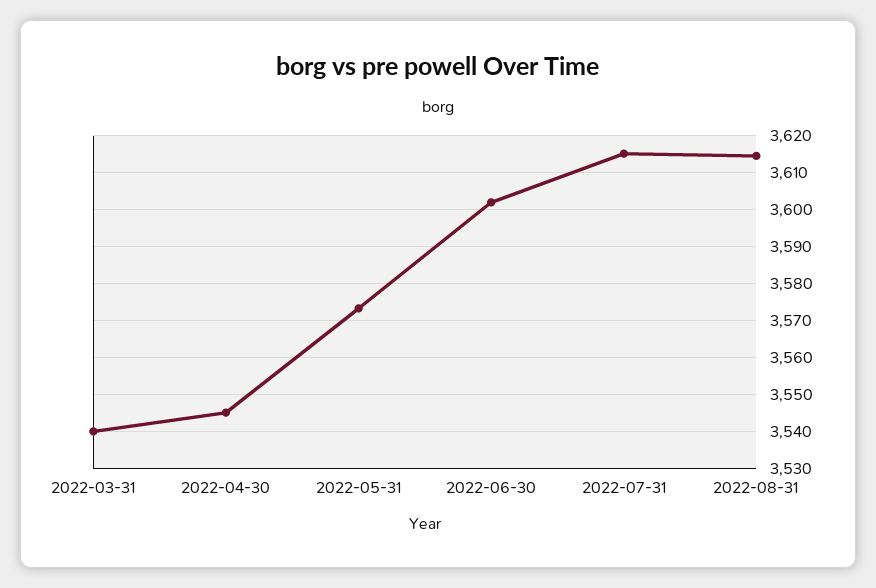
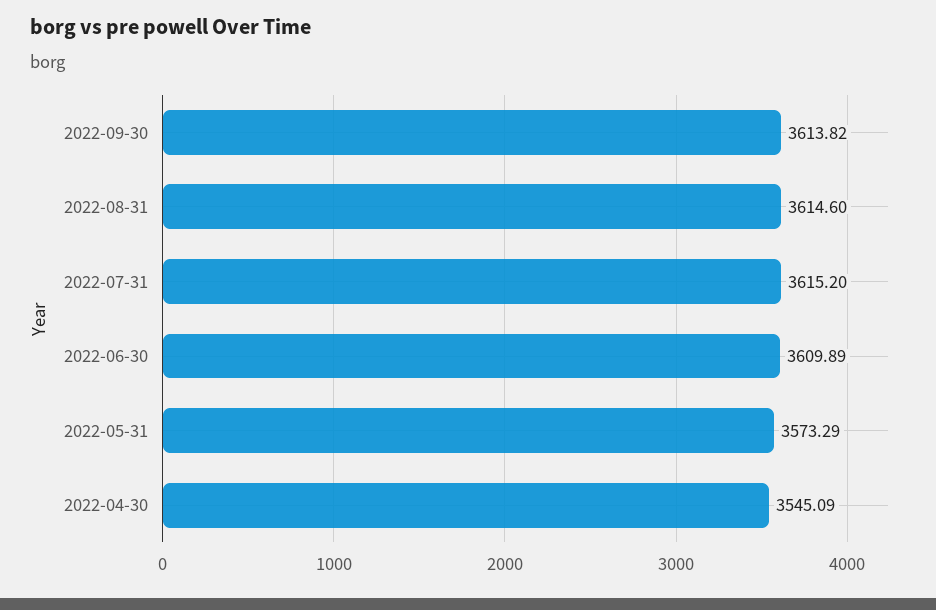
2022-03-31: 3540 -> none
2022-06-30: 3602 -> 3609.89
2022-09-30: none -> 3613.82

